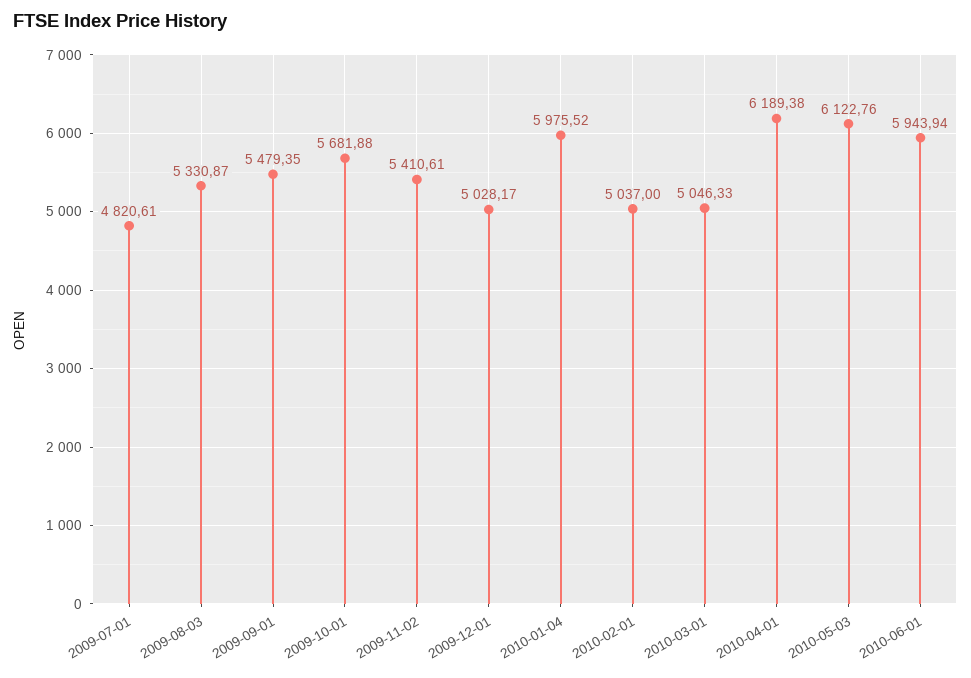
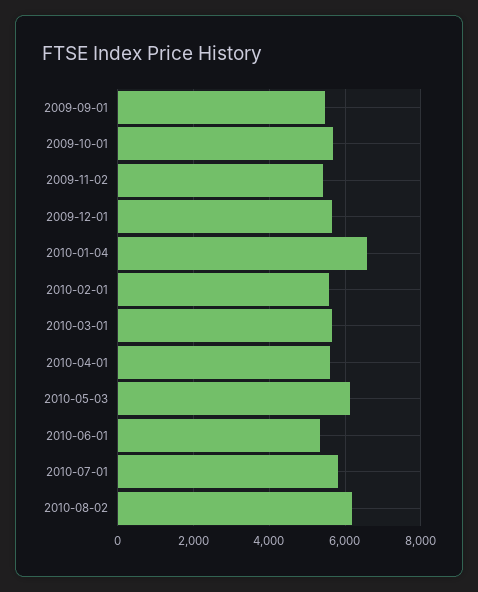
2009-07-01: 4820.61 -> none
2009-08-03: 5330.87 -> none
2009-12-01: 5028.17 -> 5600
2010-01-04: 5975.52 -> 6600
2010-02-01: 5037 -> 5600
2010-03-01: 5046.33 -> 5600
2010-04-01: 6189.38 -> 5600
2010-06-01: 5943.94 -> 5400
2010-07-01: none -> 5800
2010-08-02: none -> 6200

